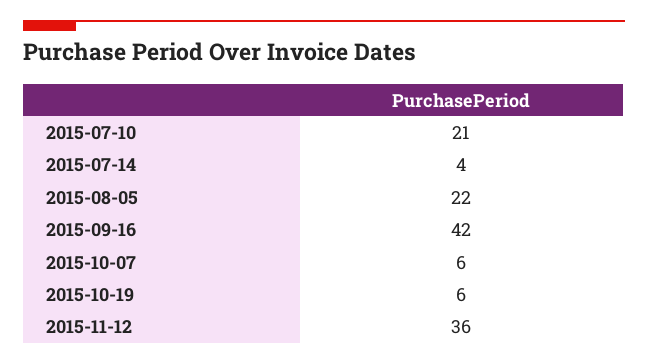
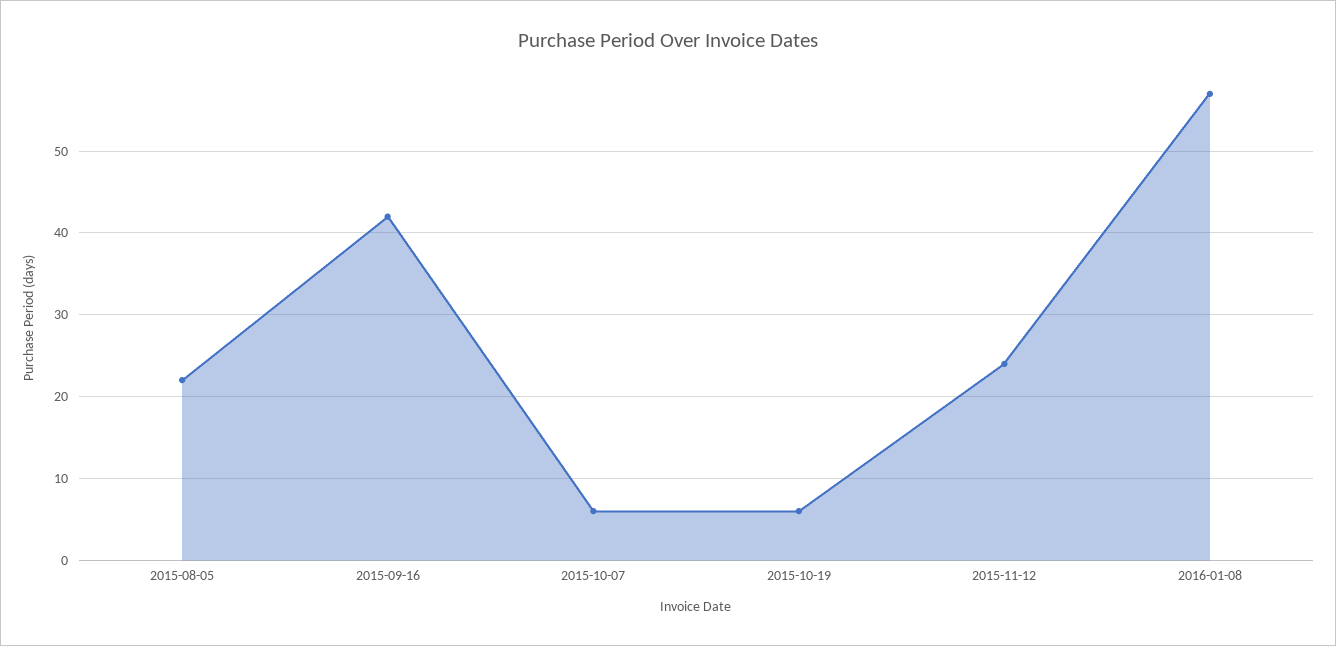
2015-07-10: 21 -> none
2015-07-14: 4 -> none
2015-11-12: 36 -> 24
2016-01-08: none -> 57

